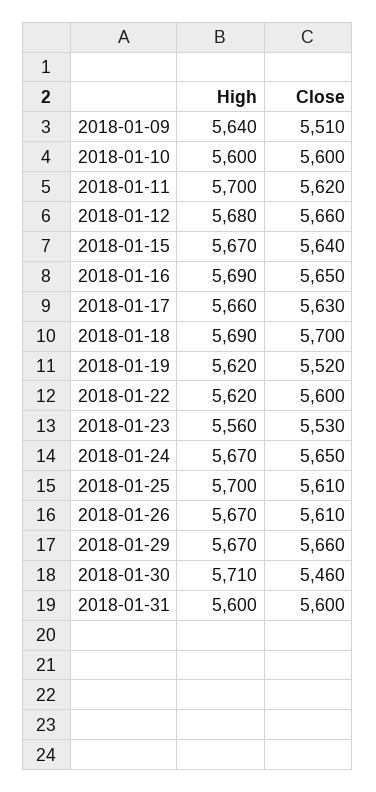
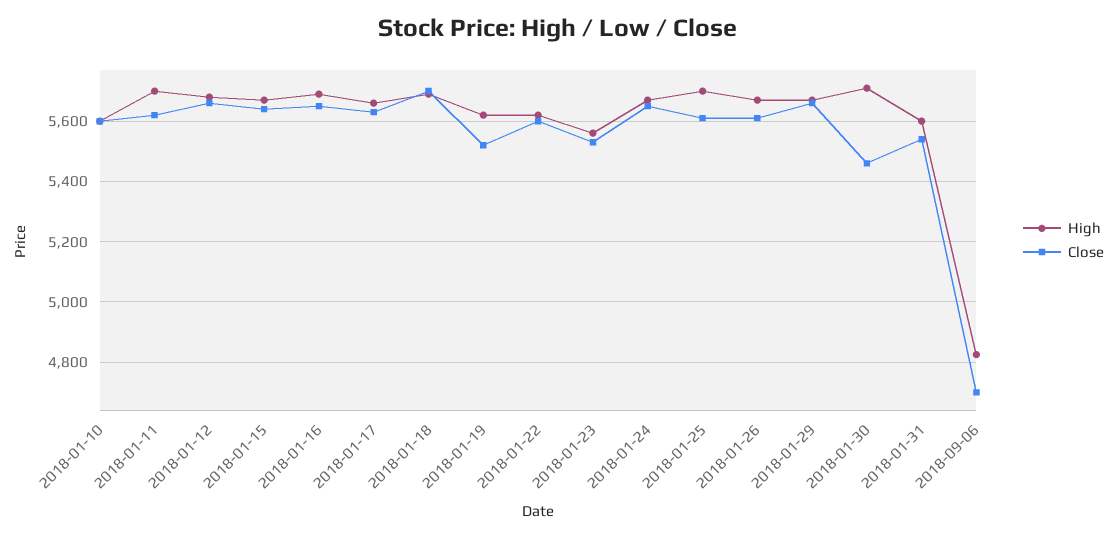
High, 2018-01-09: 5640 -> none
Close, 2018-01-09: 5510 -> none
Close, 2018-01-31: 5600 -> 5540
High, 2018-09-06: none -> 4820
Close, 2018-09-06: none -> 4700

